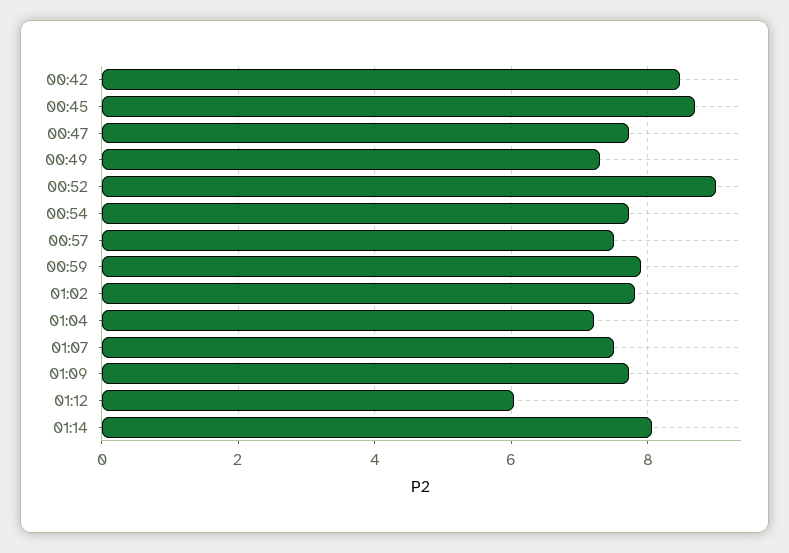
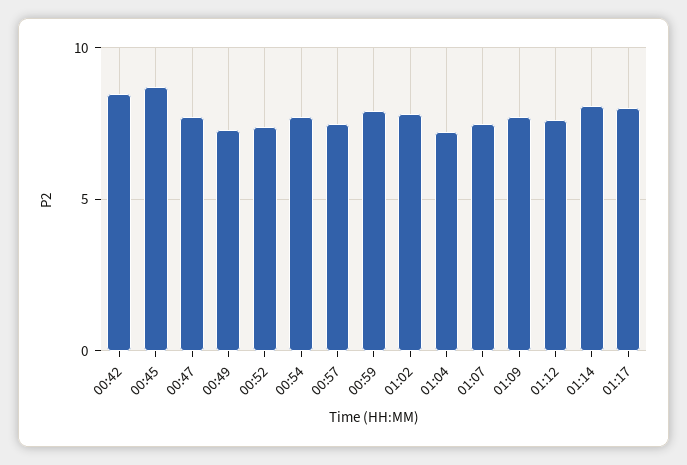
00:52: 9 -> 7.5
01:12: 6 -> 7.5
01:17: none -> 8

